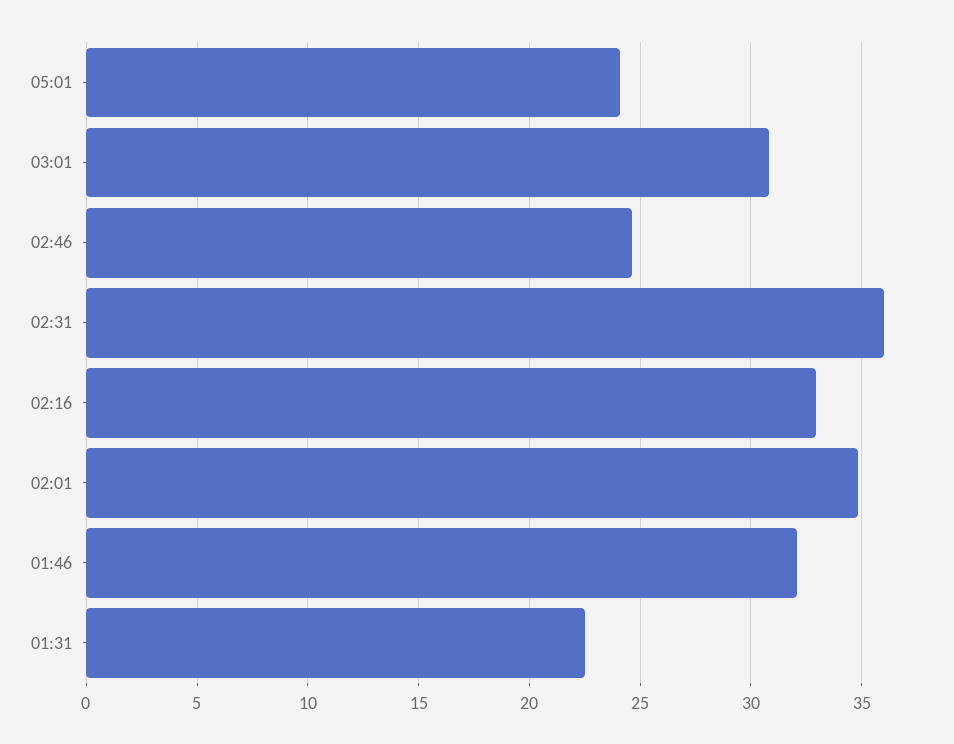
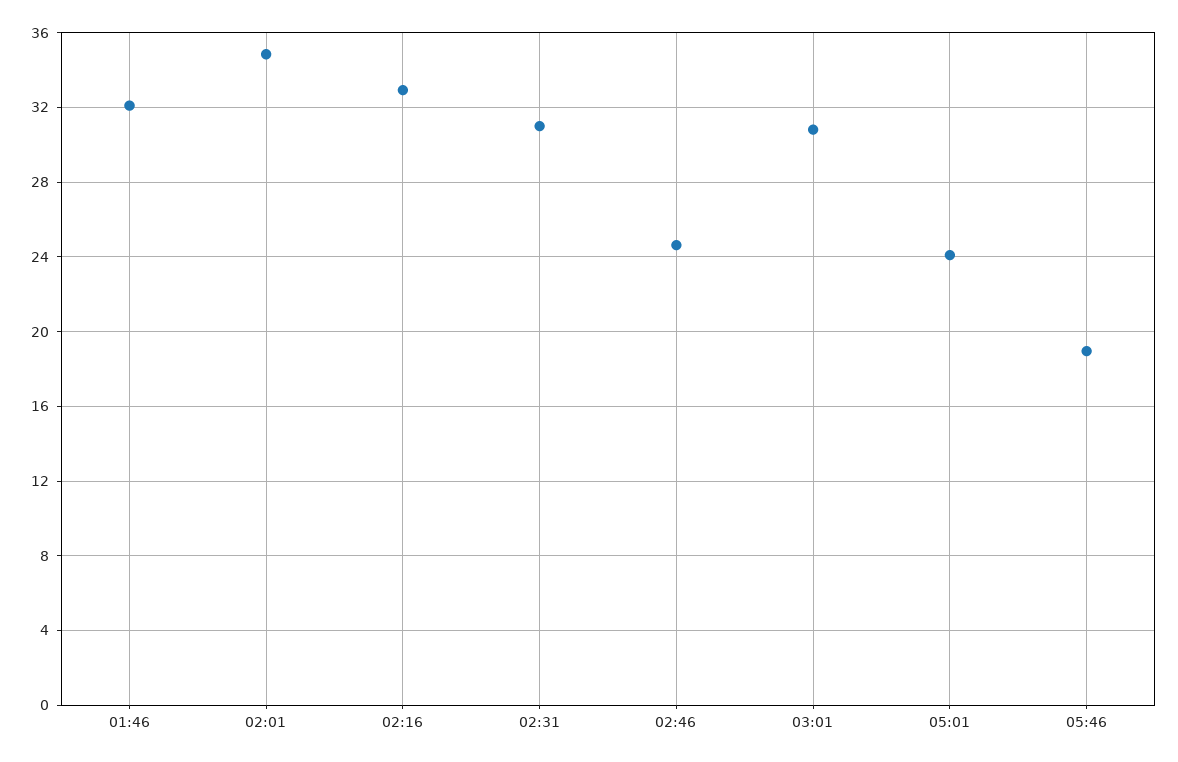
02:31: 36 -> 31
01:31: 22.5 -> none
05:46: none -> 19

